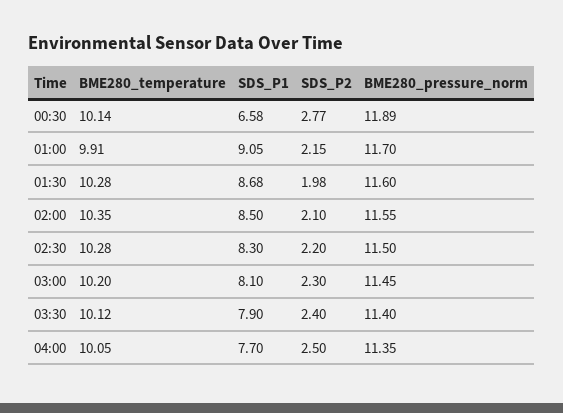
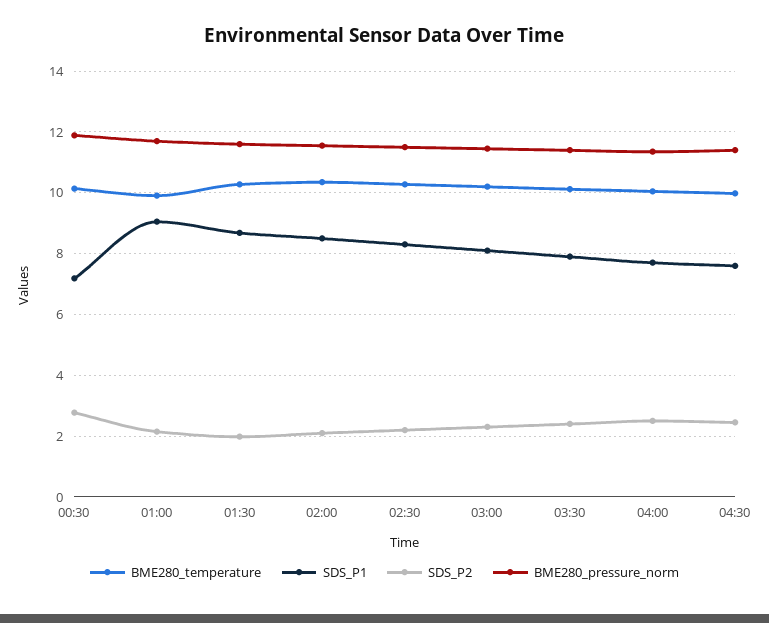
SDS_P1, 00:30: 6.58 -> 7.2
BME280_temperature, 04:30: none -> 10
SDS_P1, 04:30: none -> 7.6
SDS_P2, 04:30: none -> 2.4
BME280_pressure_norm, 04:30: none -> 11.4

